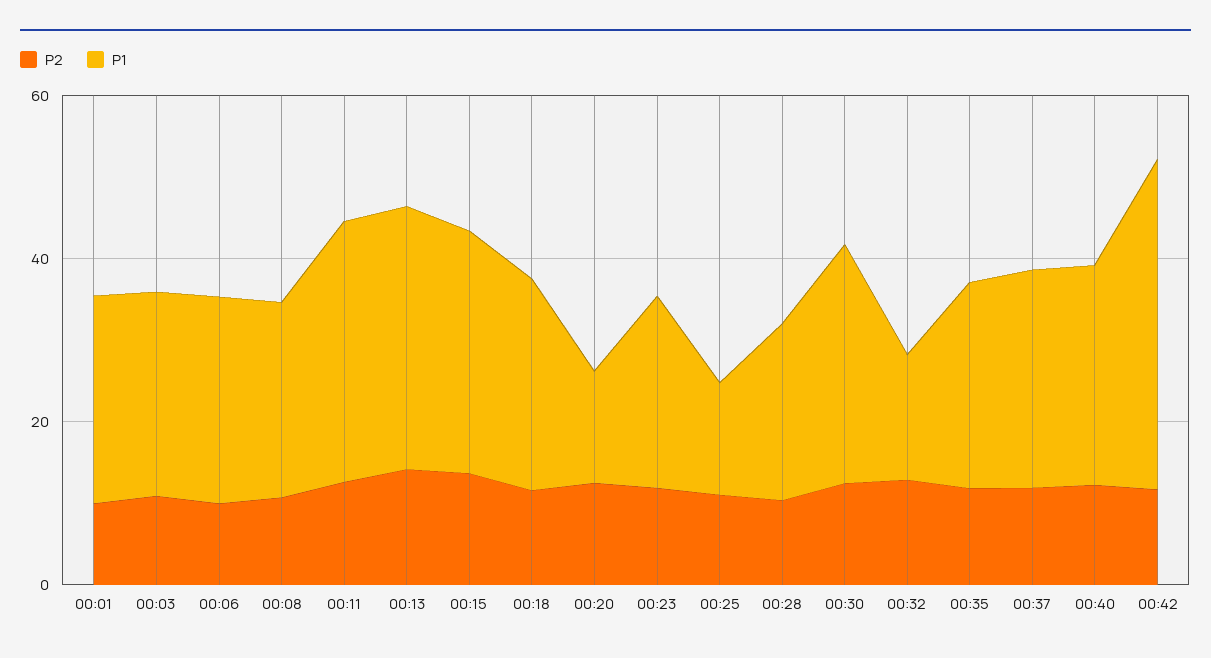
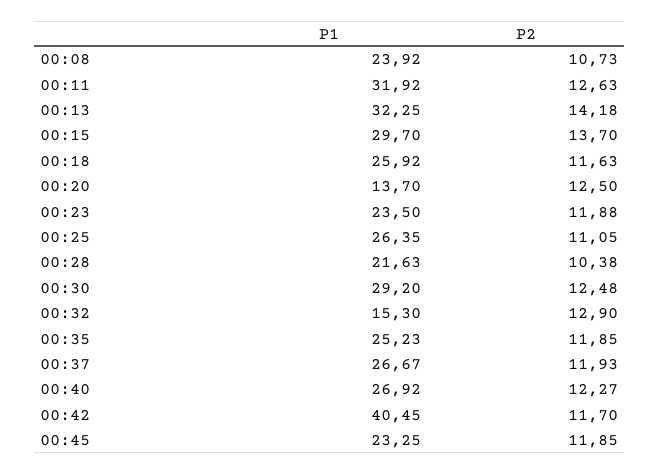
P2, 00:01: 10 -> none
P1, 00:01: 25 -> none
P2, 00:03: 10 -> none
P1, 00:03: 25 -> none
P2, 00:06: 10 -> none
P1, 00:06: 25 -> none
P1, 00:25: 15 -> 26.35
P1, 00:45: none -> 23.25
P2, 00:45: none -> 11.85

